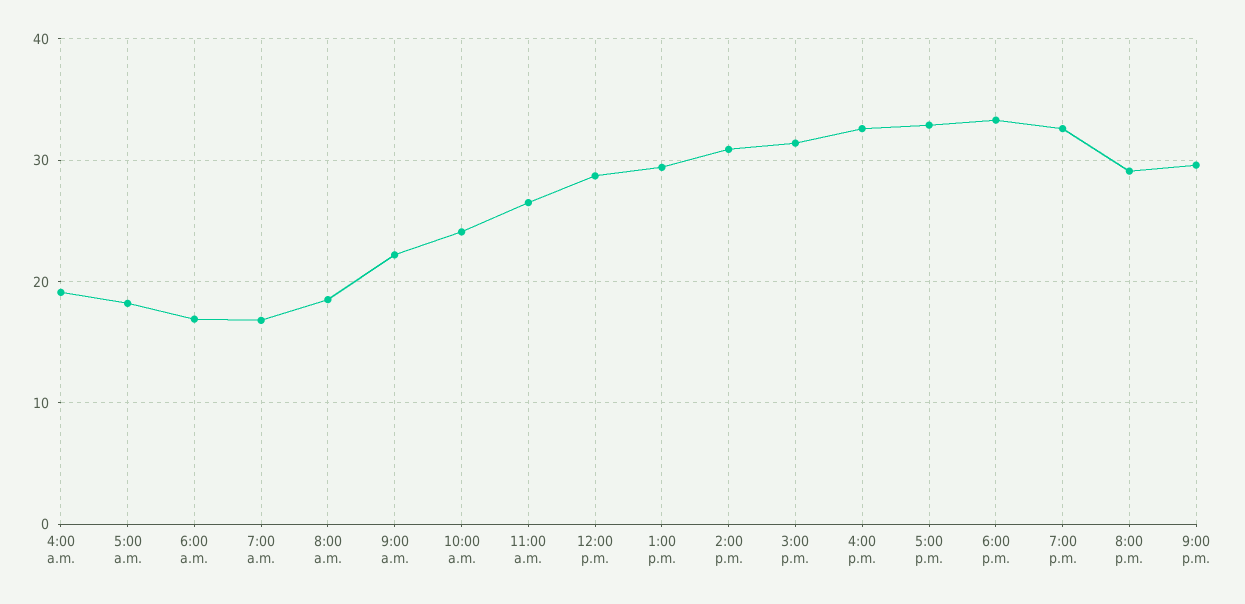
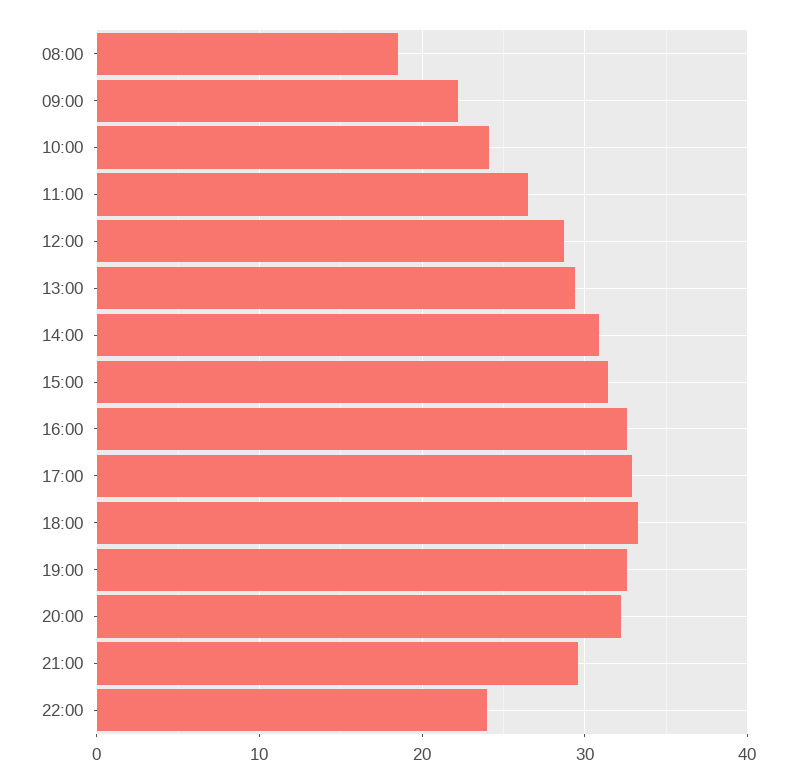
4:00 a.m.: 19 -> none
5:00 a.m.: 18 -> none
6:00 a.m.: 17 -> none
7:00 a.m.: 17 -> none
8:00 p.m.: 29 -> 32
22:00: none -> 24

